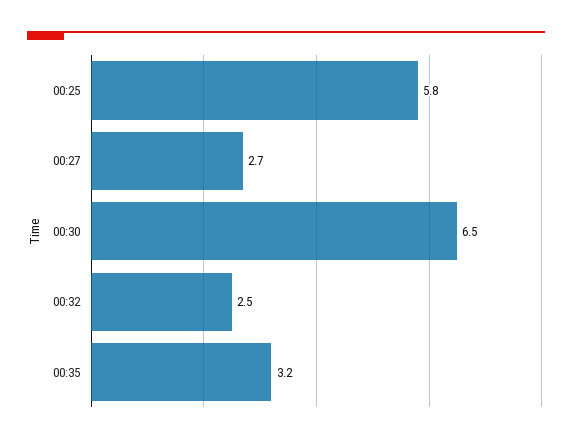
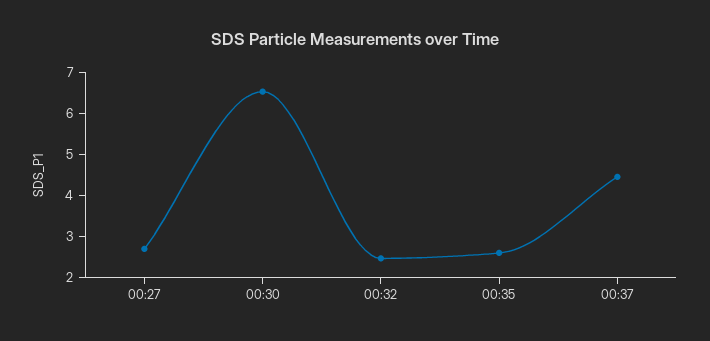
00:25: 5.8 -> none
00:35: 3.2 -> 2.6
00:37: none -> 4.4

